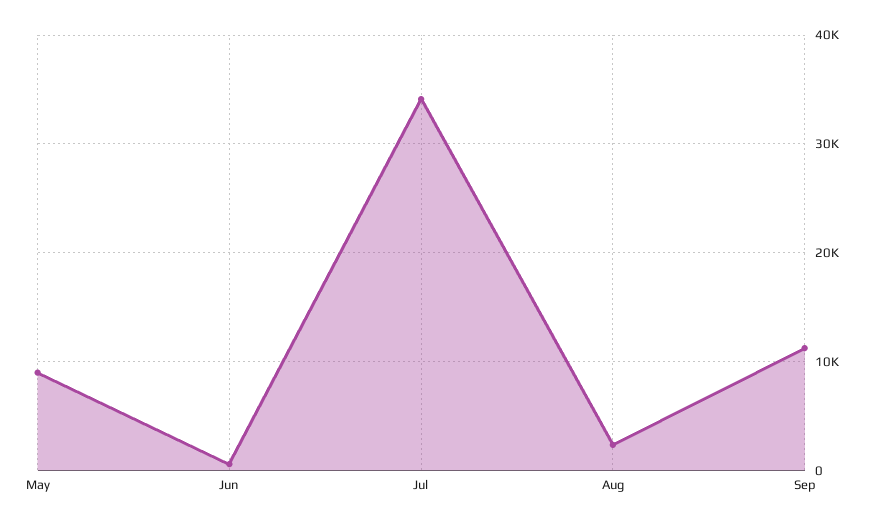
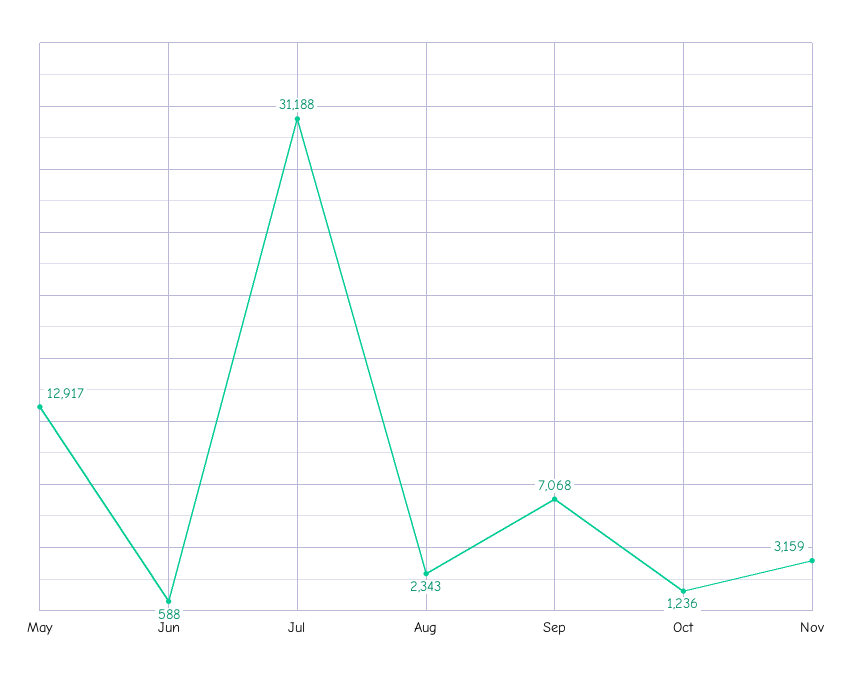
May: 9000 -> 12917
Jul: 34000 -> 31188
Sep: 11000 -> 7068
Oct: none -> 1236
Nov: none -> 3159

